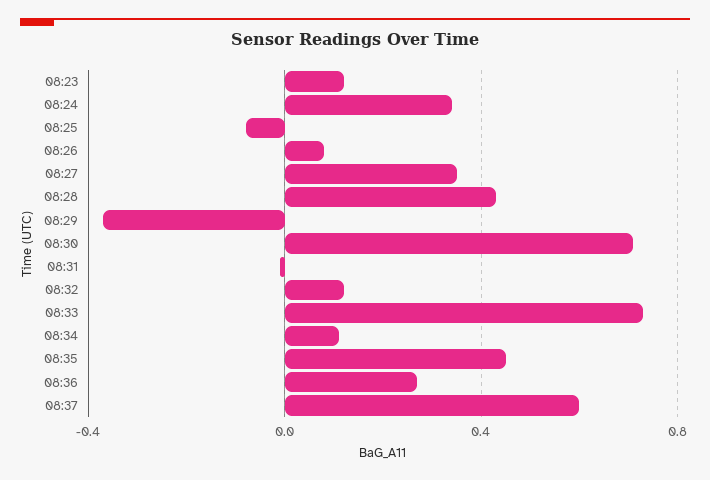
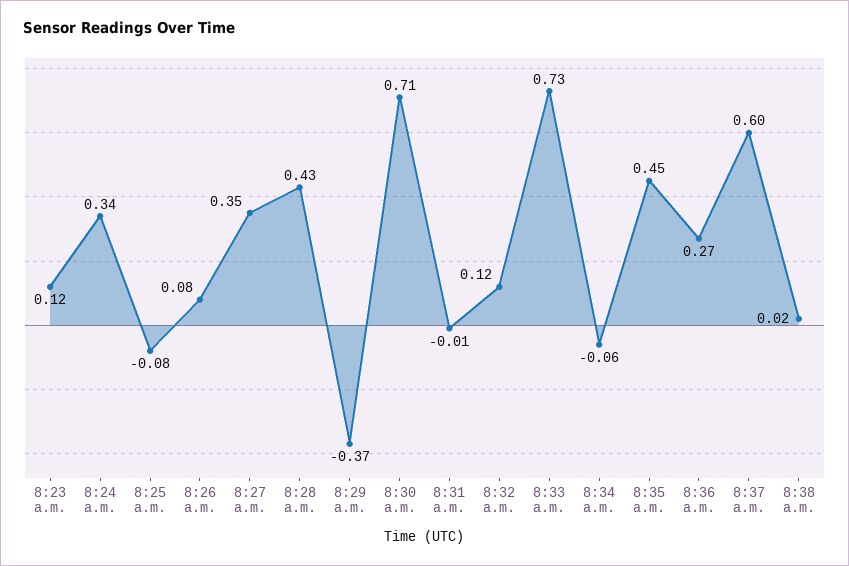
08:34: 0.1 -> -0.06
8:38 a.m.: none -> 0.02

